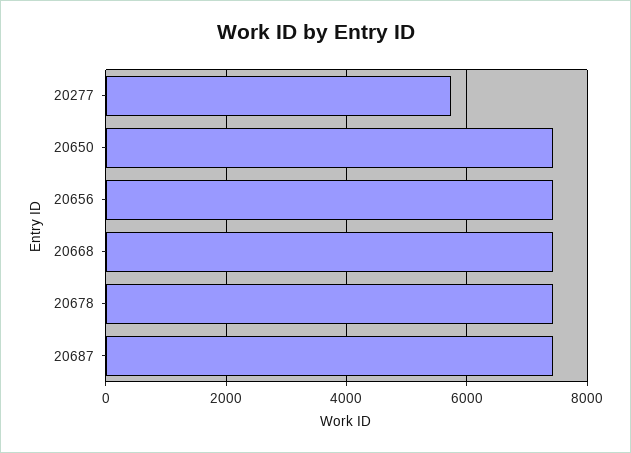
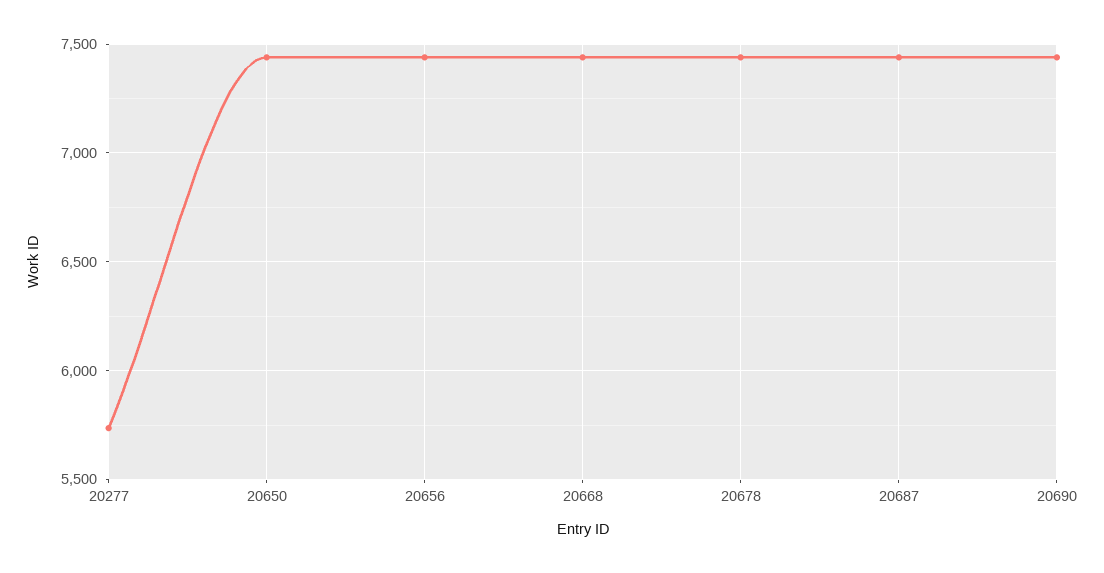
20690: none -> 7450

